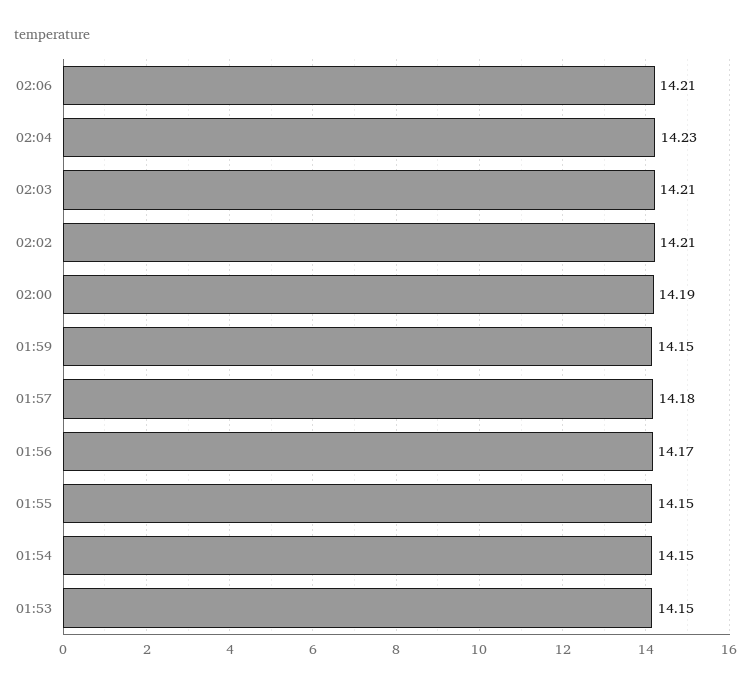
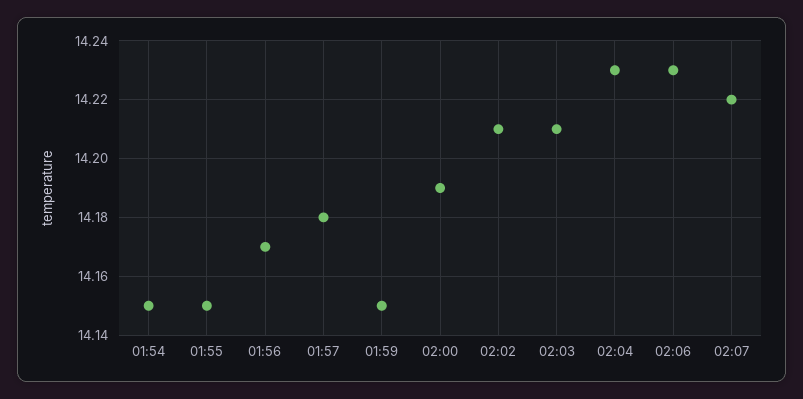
02:06: 14.21 -> 14.23
01:53: 14.15 -> none
02:07: none -> 14.22

